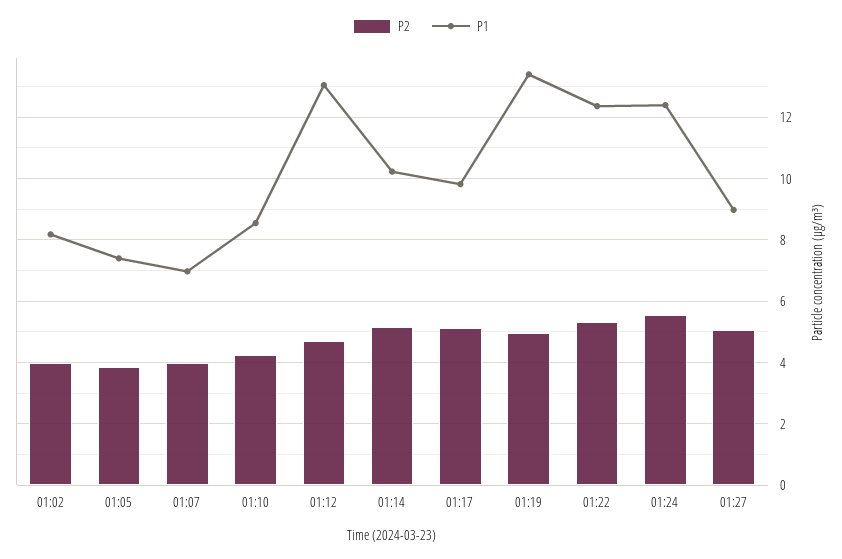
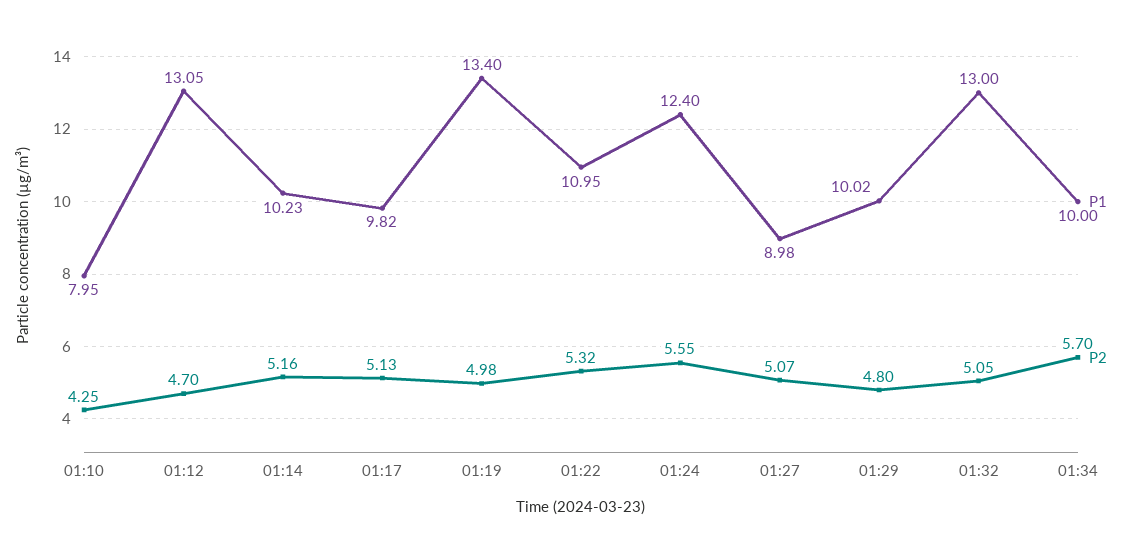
P2, 01:02: 4 -> none
P1, 01:02: 8.2 -> none
P2, 01:05: 3.8 -> none
P1, 01:05: 7.4 -> none
P2, 01:07: 4 -> none
P1, 01:07: 7 -> none
P1, 01:10: 8.6 -> 7.95
P1, 01:22: 12.4 -> 10.95
P1, 01:29: none -> 10.02
P2, 01:29: none -> 4.8
P1, 01:32: none -> 13
P2, 01:32: none -> 5.05
P1, 01:34: none -> 10
P2, 01:34: none -> 5.7

